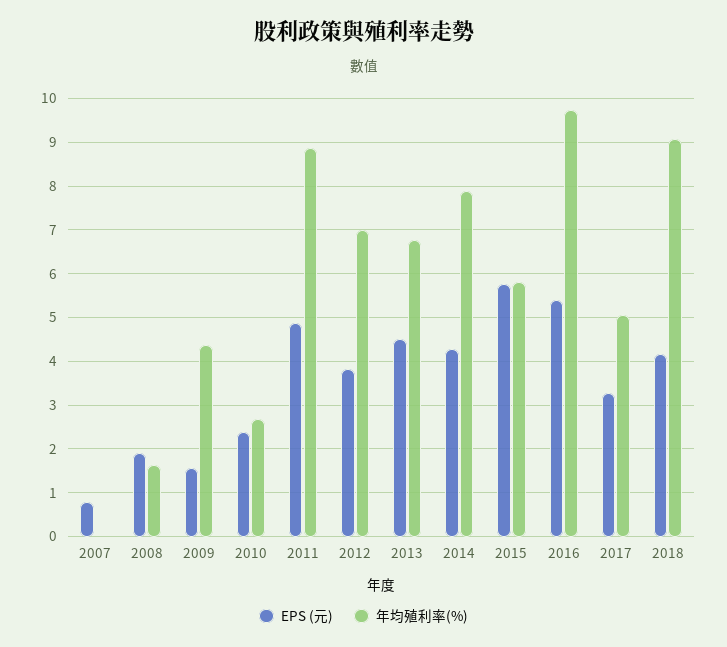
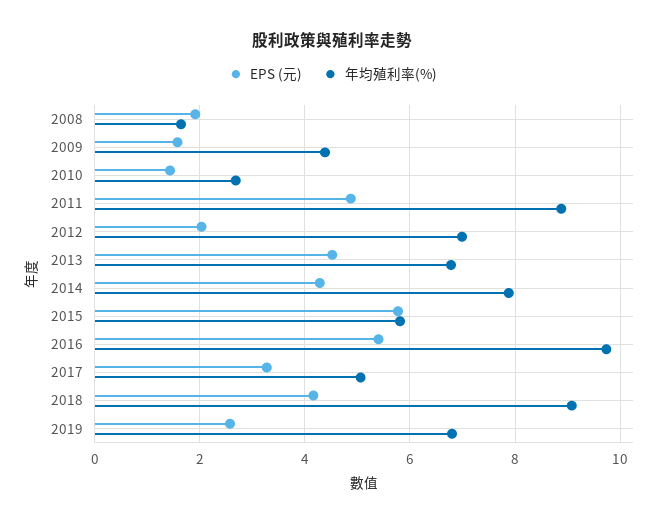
EPS (元), 2007: 0.8 -> none
年均殖利率(%), 2007: 0 -> none
EPS (元), 2010: 2.4 -> 1.4
EPS (元), 2012: 3.8 -> 2
EPS (元), 2019: none -> 2.6
年均殖利率(%), 2019: none -> 6.8

